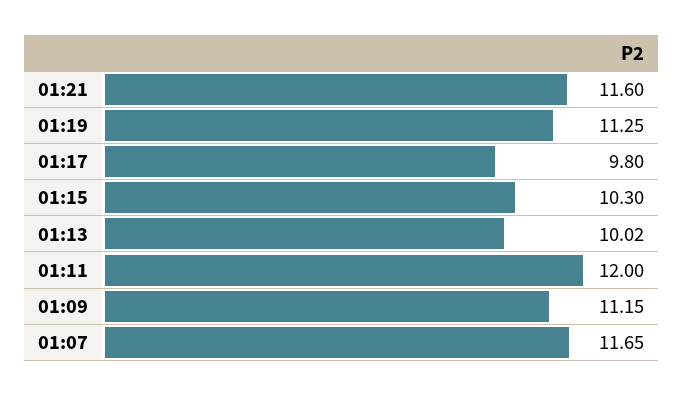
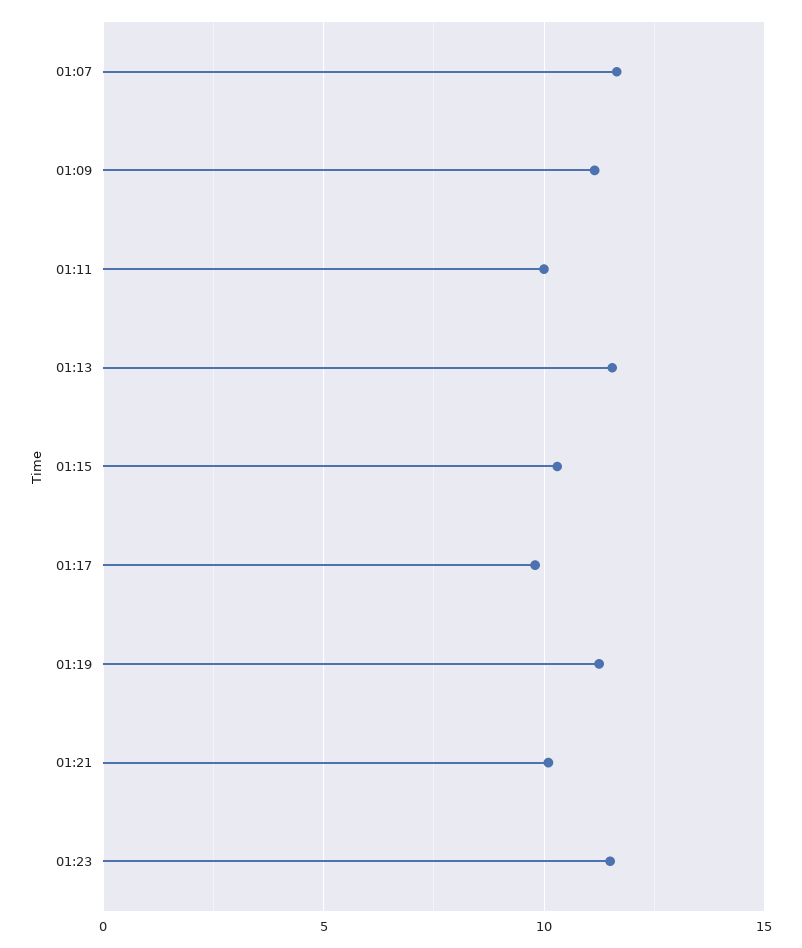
01:21: 11.6 -> 10
01:13: 10.02 -> 11.5
01:11: 12 -> 10
01:23: none -> 11.5

